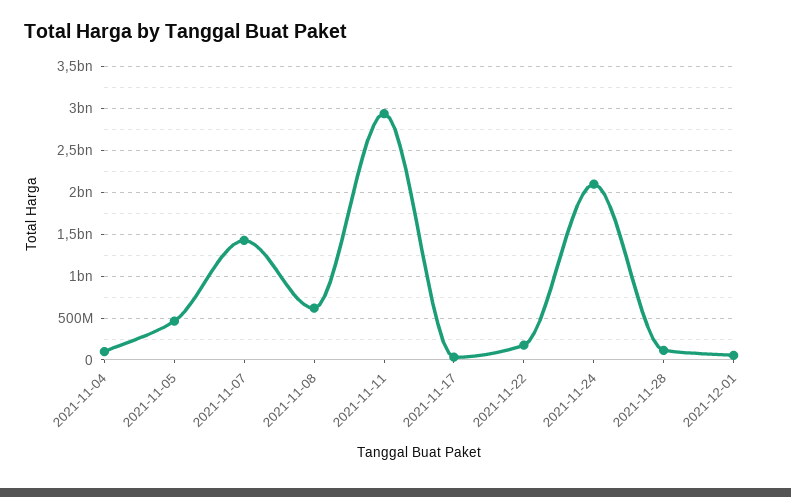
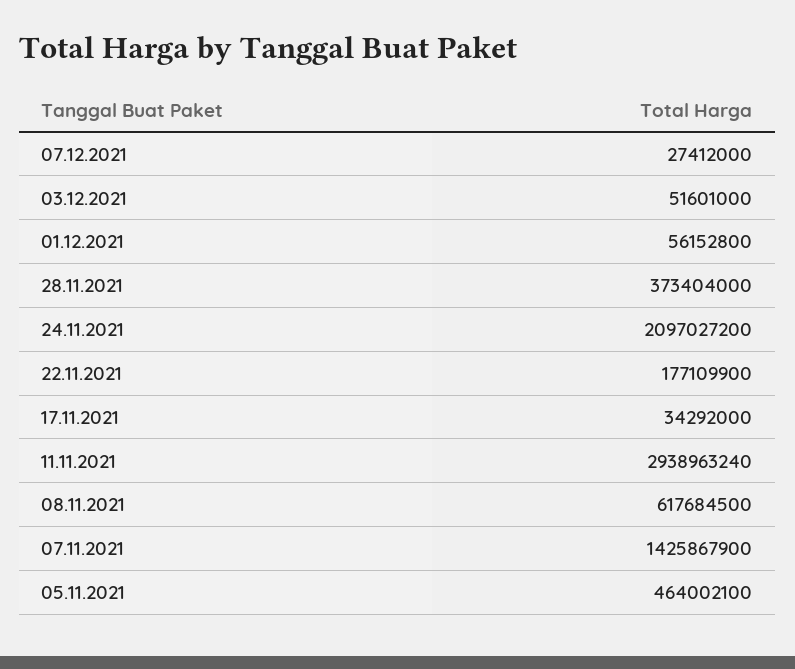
2021-11-04: 100000000 -> none
2021-11-28: 100000000 -> 373404000
07.12.2021: none -> 27412000
03.12.2021: none -> 51601000

